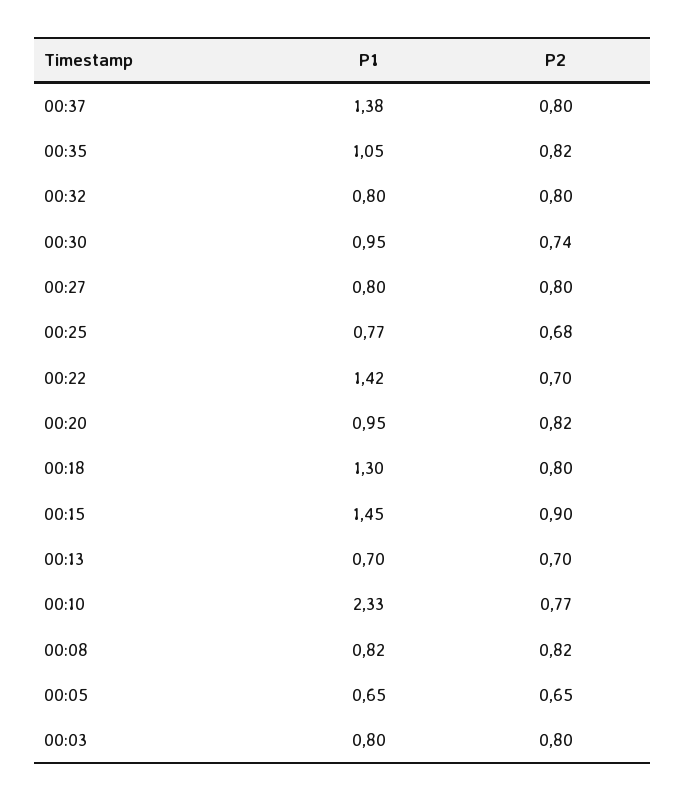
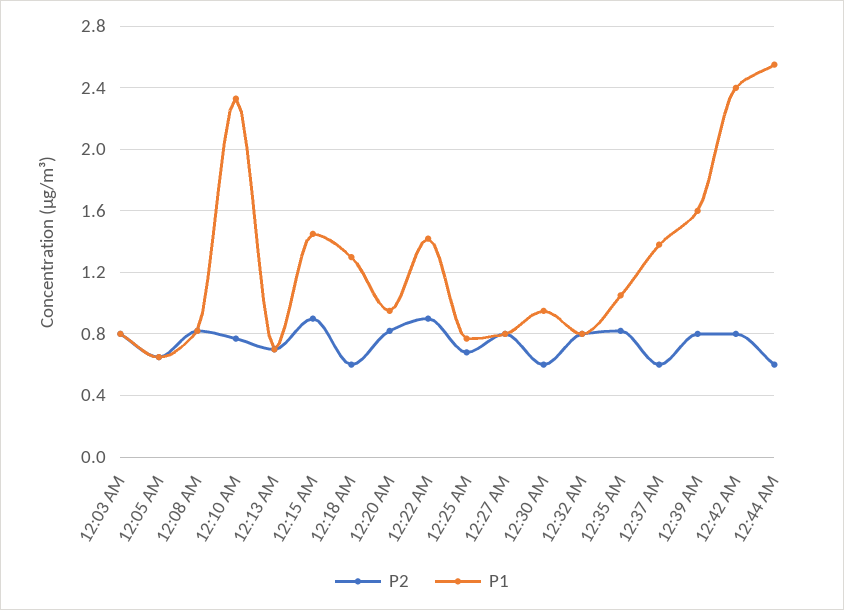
P2, 00:37: 0.8 -> 0.6
P2, 00:30: 0.74 -> 0.6
P2, 00:22: 0.7 -> 0.9
P2, 00:18: 0.8 -> 0.6
P2, 12:39 AM: none -> 0.8
P1, 12:39 AM: none -> 1.6
P2, 12:42 AM: none -> 0.8
P1, 12:42 AM: none -> 2.4
P2, 12:44 AM: none -> 0.6
P1, 12:44 AM: none -> 2.55

